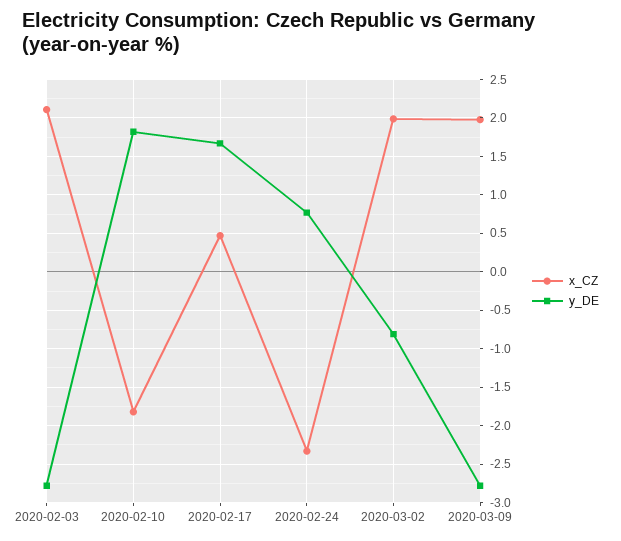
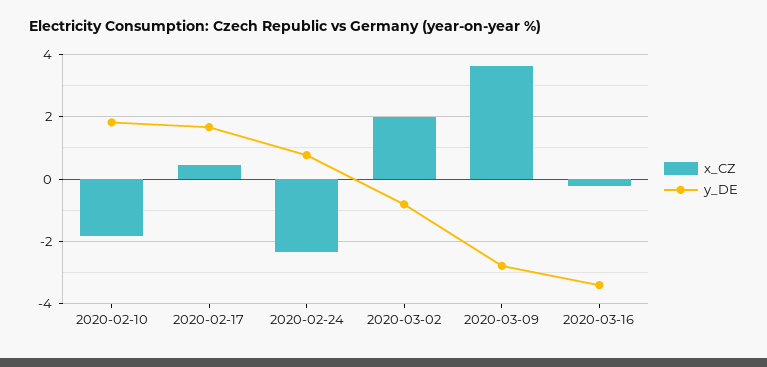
x_CZ, 2020-02-03: 2.1 -> none
y_DE, 2020-02-03: -2.8 -> none
x_CZ, 2020-03-09: 2 -> 3.6
x_CZ, 2020-03-16: none -> -0.2
y_DE, 2020-03-16: none -> -3.4

